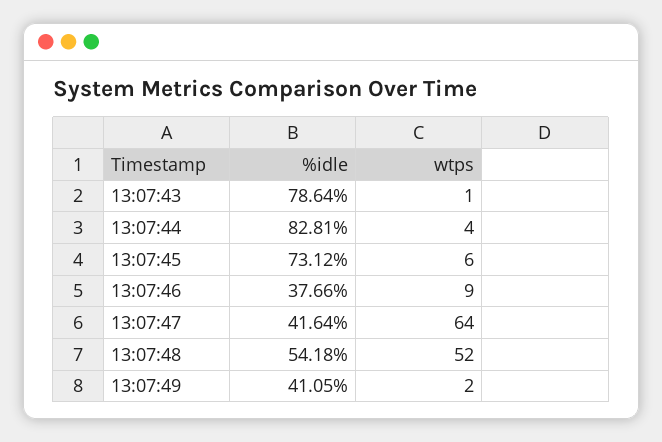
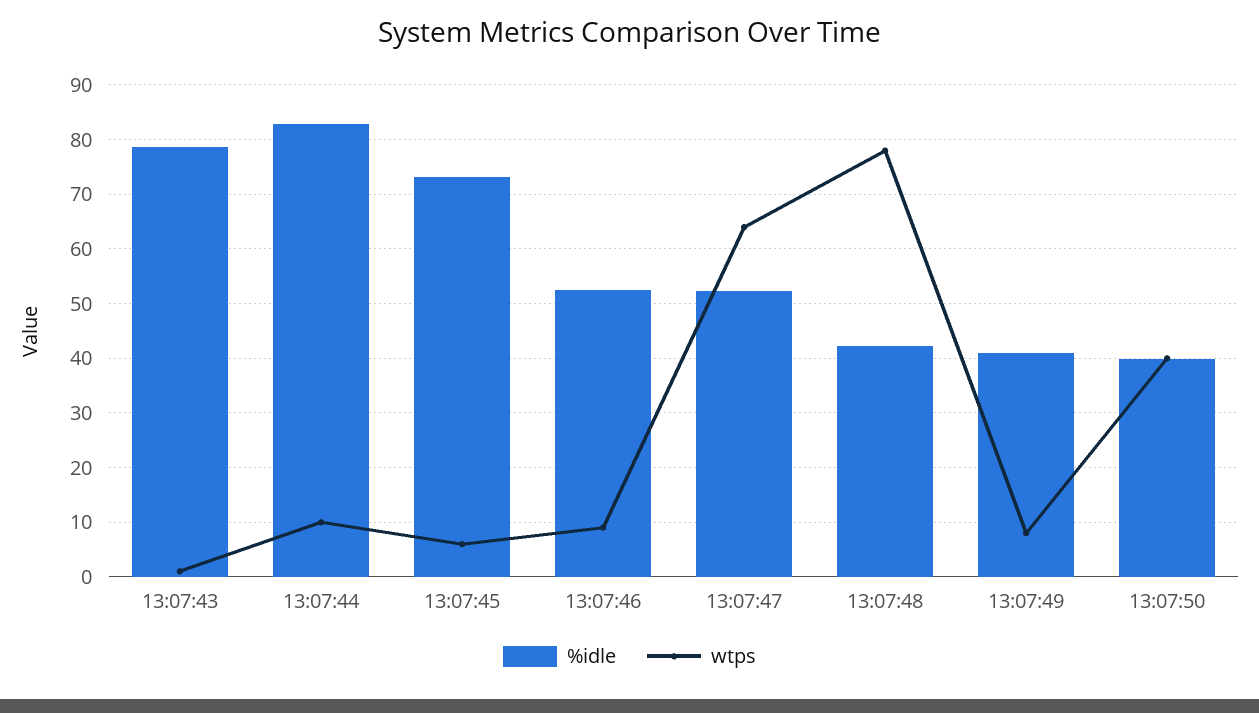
wtps, 13:07:44: 4 -> 10
%idle, 13:07:46: 37.66 -> 52
%idle, 13:07:47: 41.64 -> 52
%idle, 13:07:48: 54.18 -> 42
wtps, 13:07:48: 52 -> 78
wtps, 13:07:49: 2 -> 8
%idle, 13:07:50: none -> 40
wtps, 13:07:50: none -> 40

